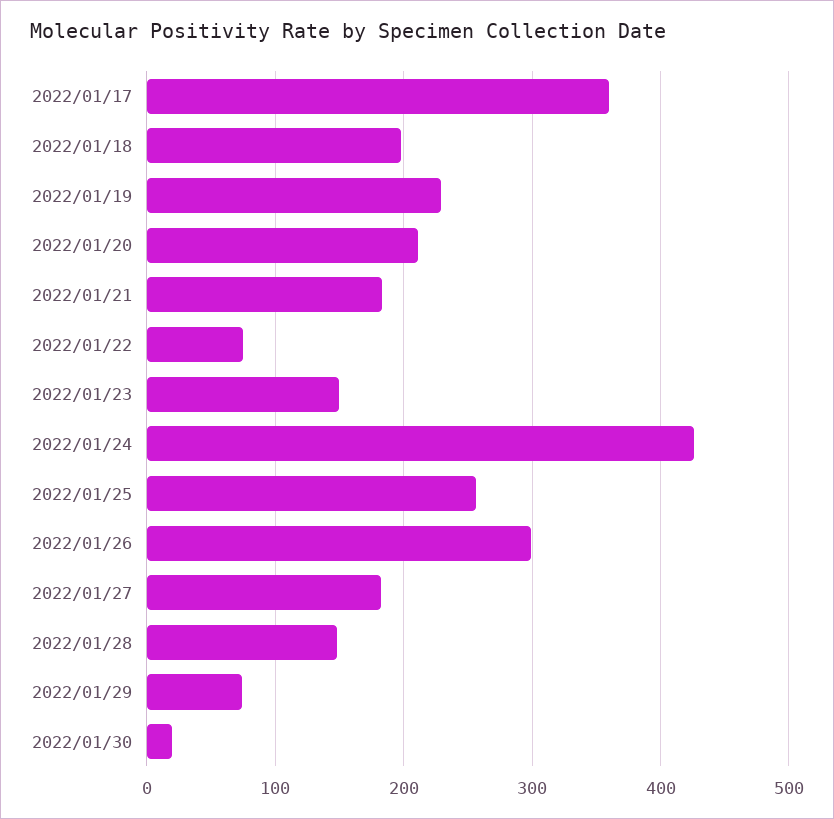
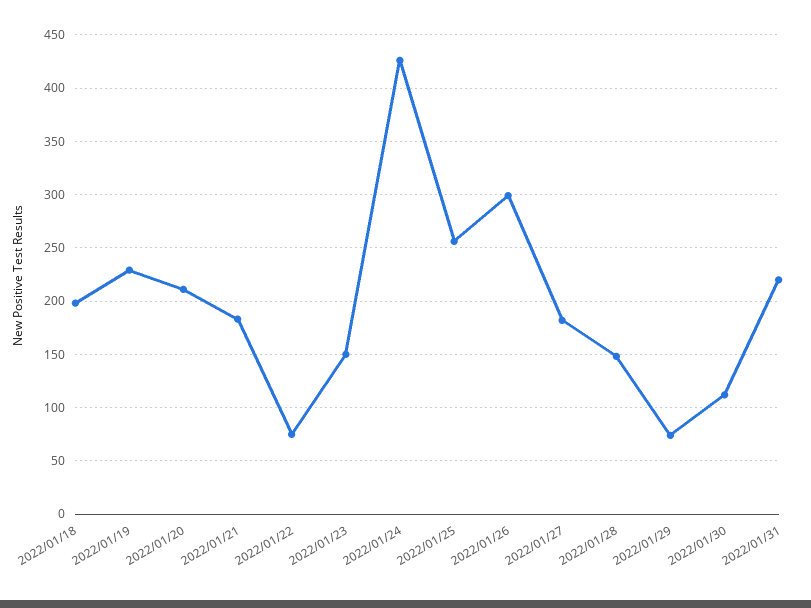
2022/01/17: 360 -> none
2022/01/30: 20 -> 110
2022/01/31: none -> 220

